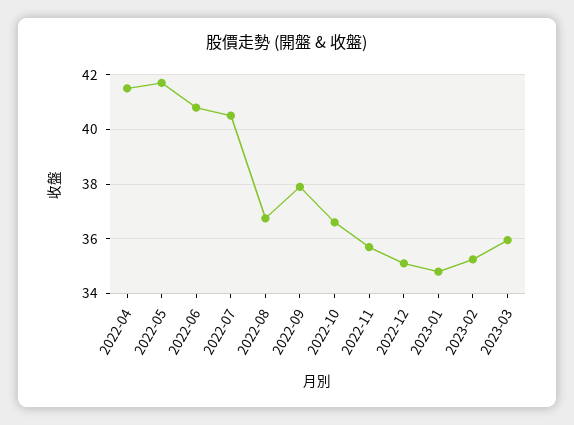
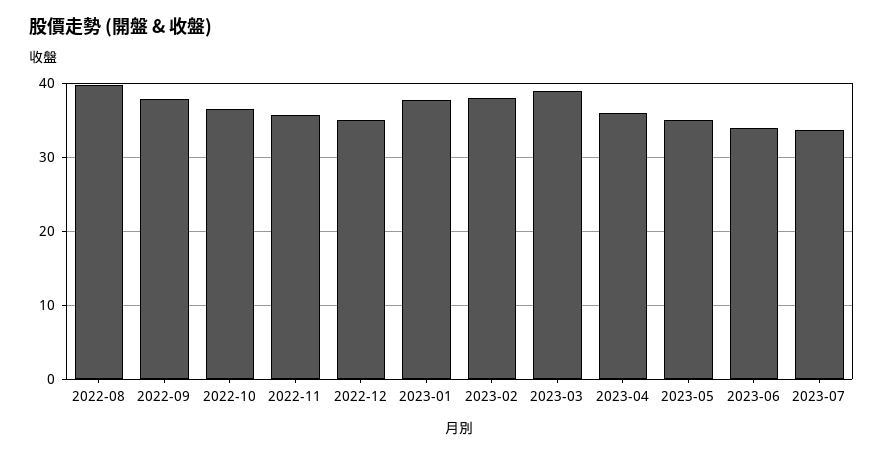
2022-04: 41.5 -> none
2022-05: 41.75 -> none
2022-06: 40.75 -> none
2022-07: 40.5 -> none
2022-08: 36.75 -> 40
2023-01: 34.75 -> 38
2023-02: 35.25 -> 38
2023-03: 36 -> 39
2023-04: none -> 36
2023-05: none -> 35
2023-06: none -> 34
2023-07: none -> 34

